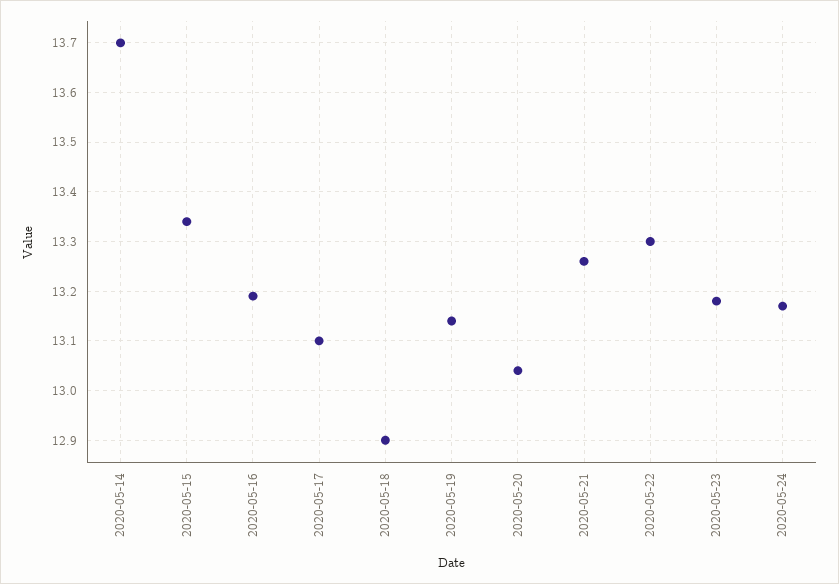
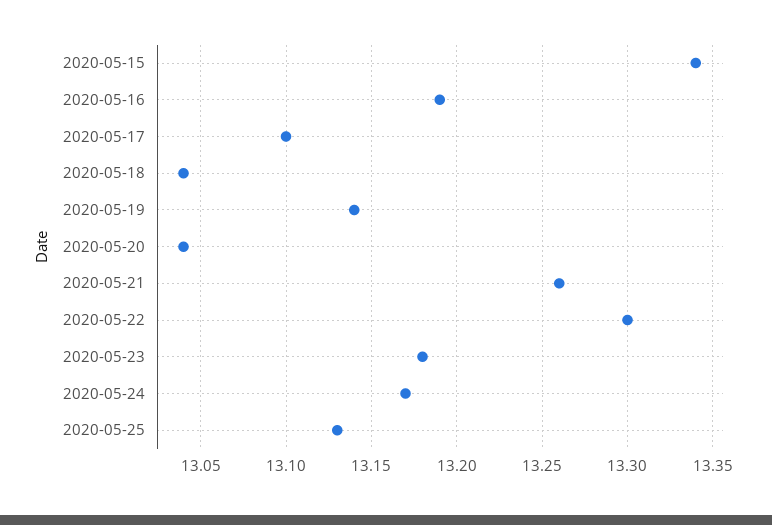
2020-05-14: 13.7 -> none
2020-05-18: 12.9 -> 13.04
2020-05-25: none -> 13.13

